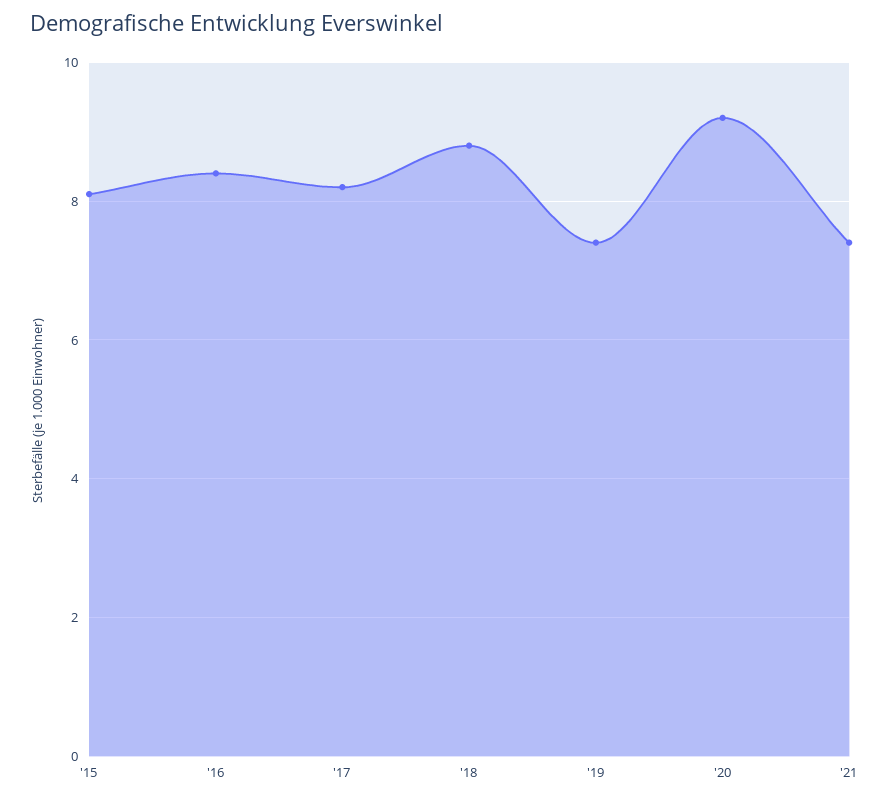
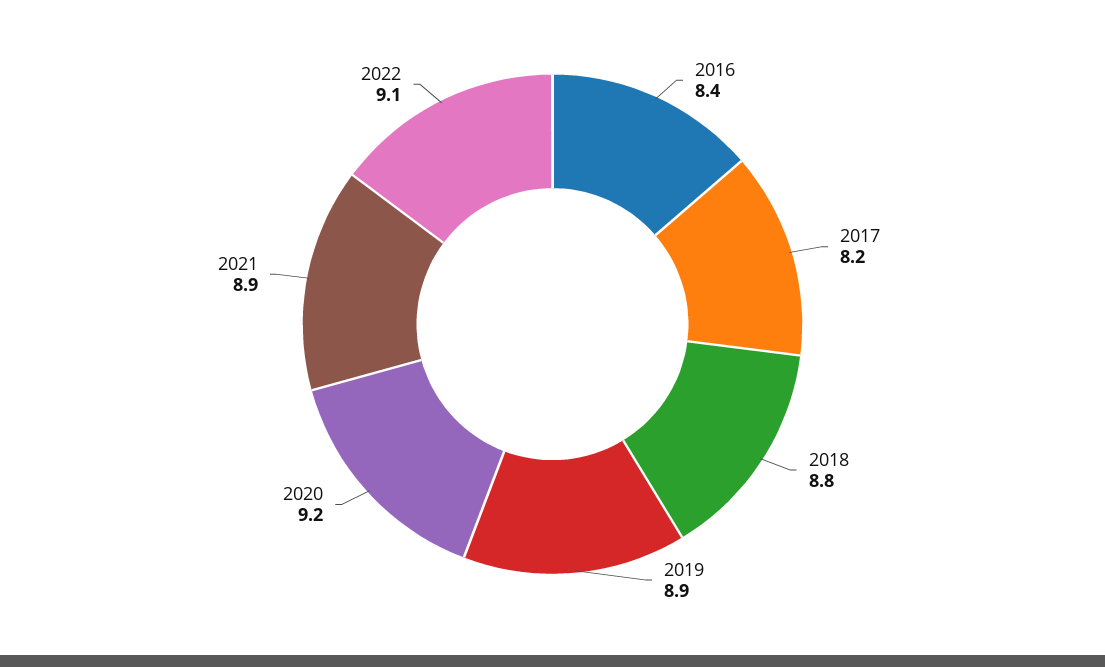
'15: 8 -> none
'19: 7.5 -> 8.9
'21: 7.5 -> 8.9
2022: none -> 9.1

